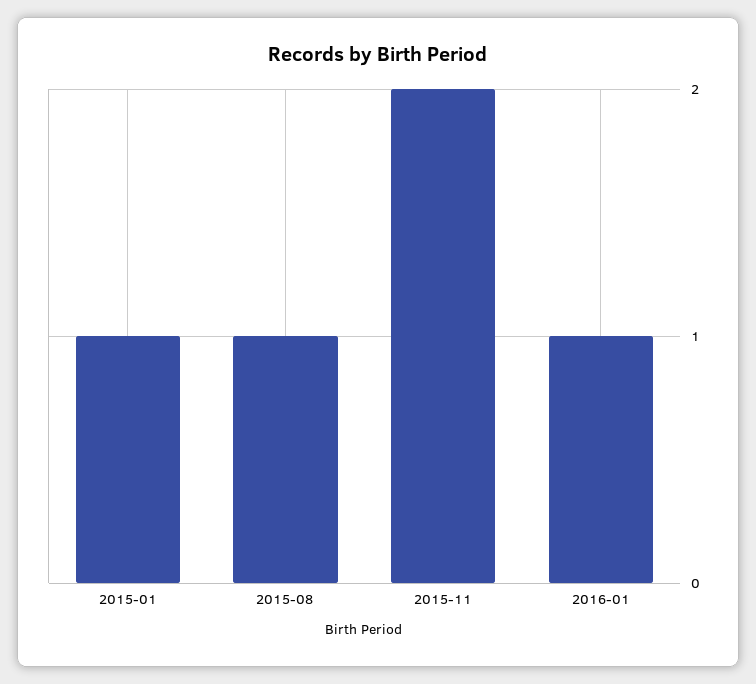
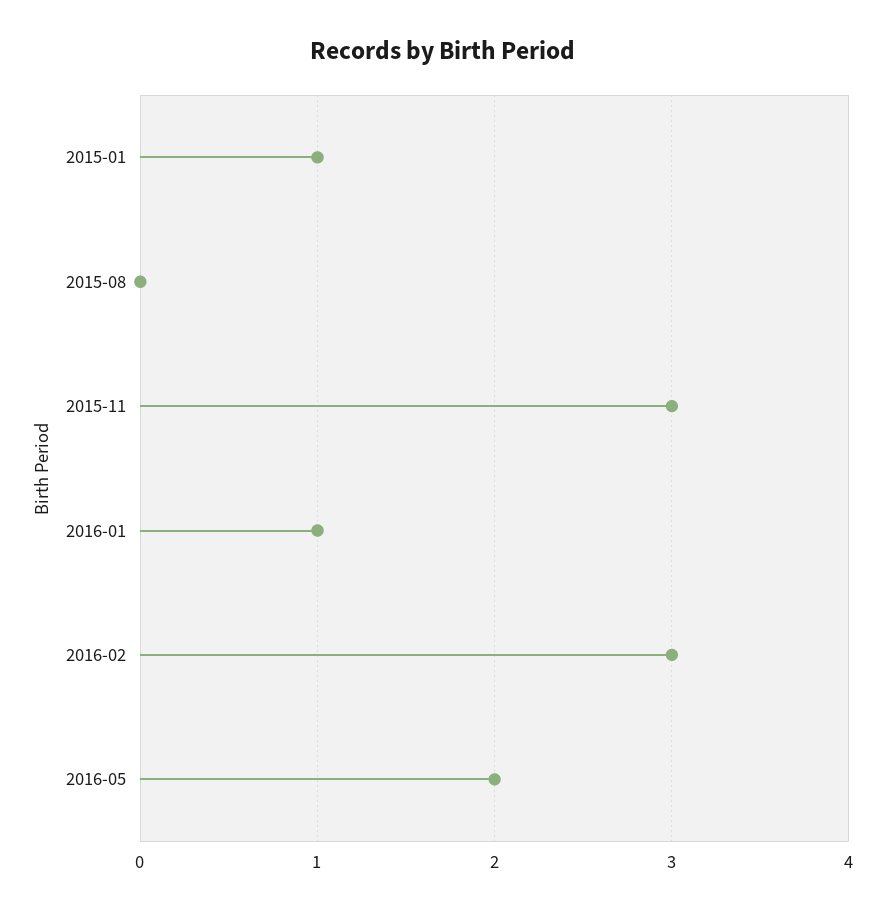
2015-08: 1 -> 0
2015-11: 2 -> 3
2016-02: none -> 3
2016-05: none -> 2

